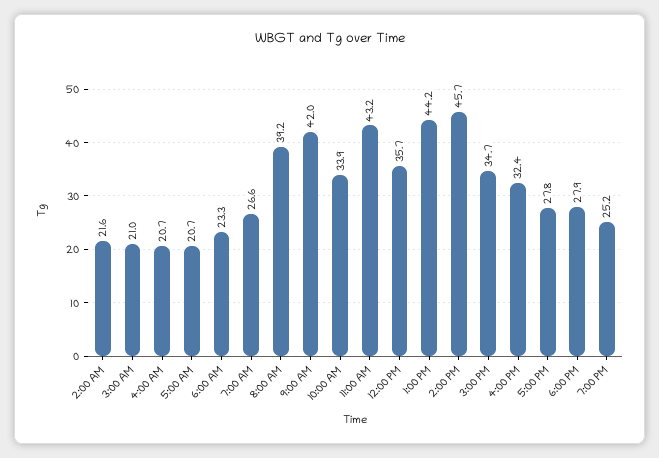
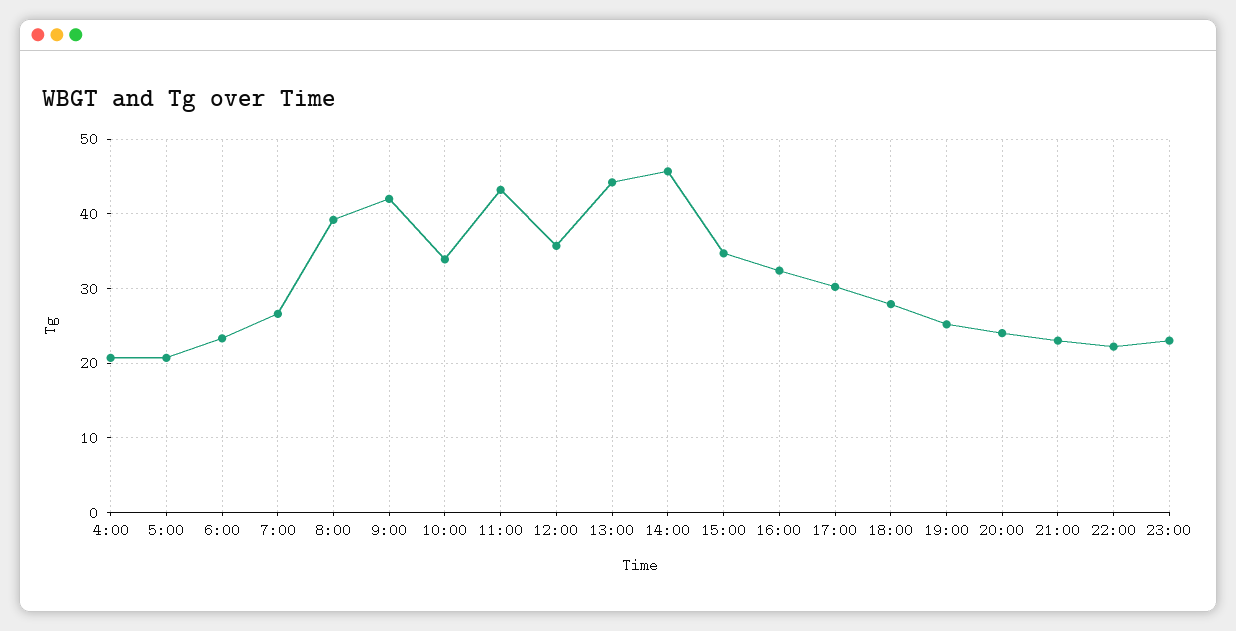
2:00 AM: 21.6 -> none
3:00 AM: 21 -> none
5:00 PM: 27.8 -> 30
20:00: none -> 24
21:00: none -> 23
22:00: none -> 22
23:00: none -> 23

